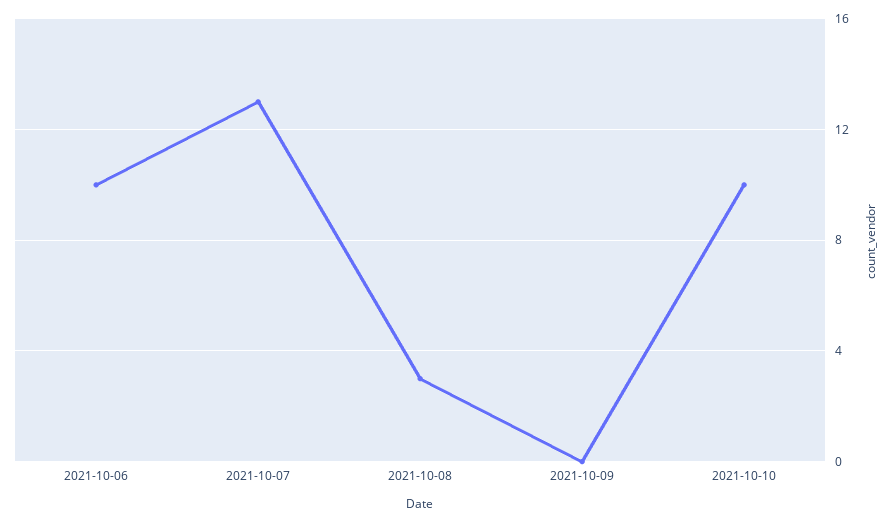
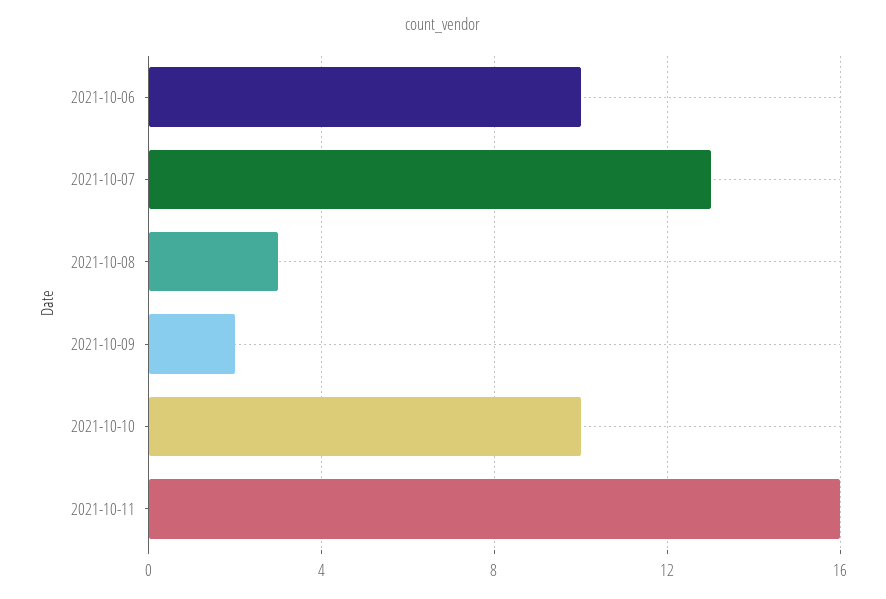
2021-10-09: 0 -> 2
2021-10-11: none -> 16

